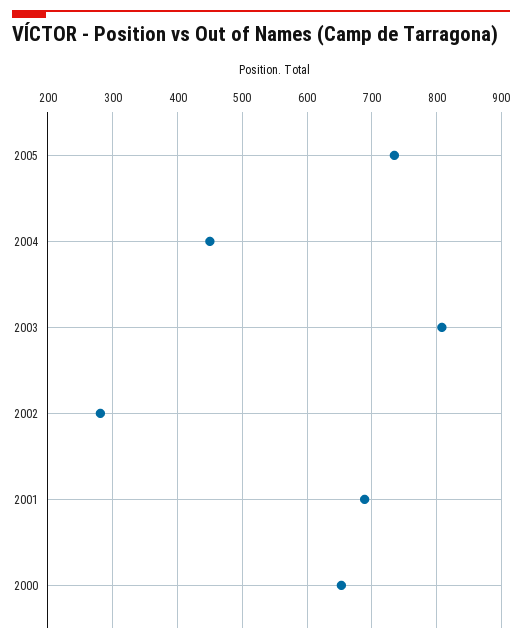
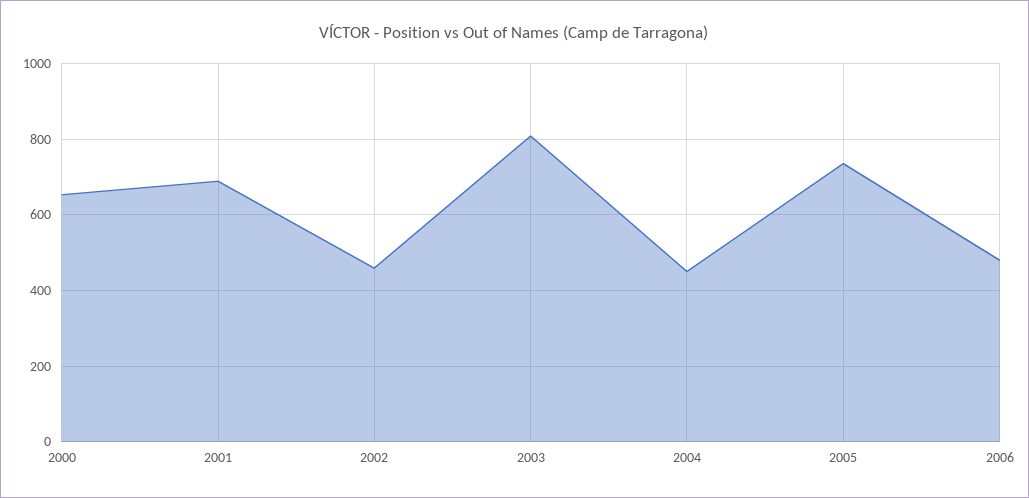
2002: 280 -> 460
2006: none -> 480

